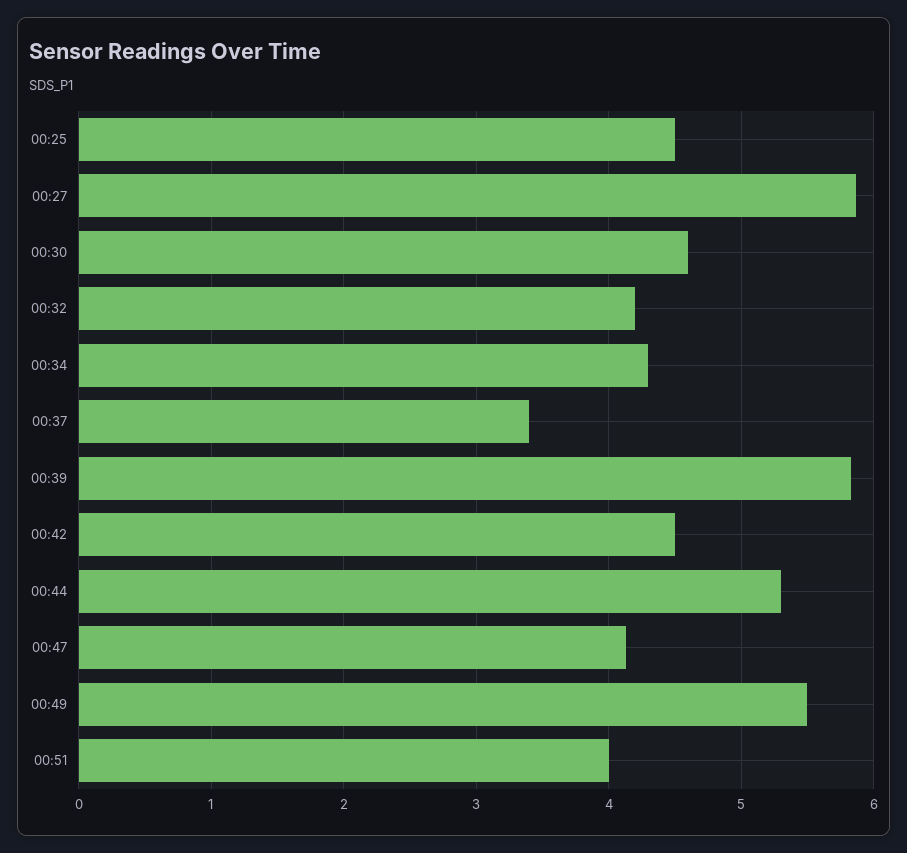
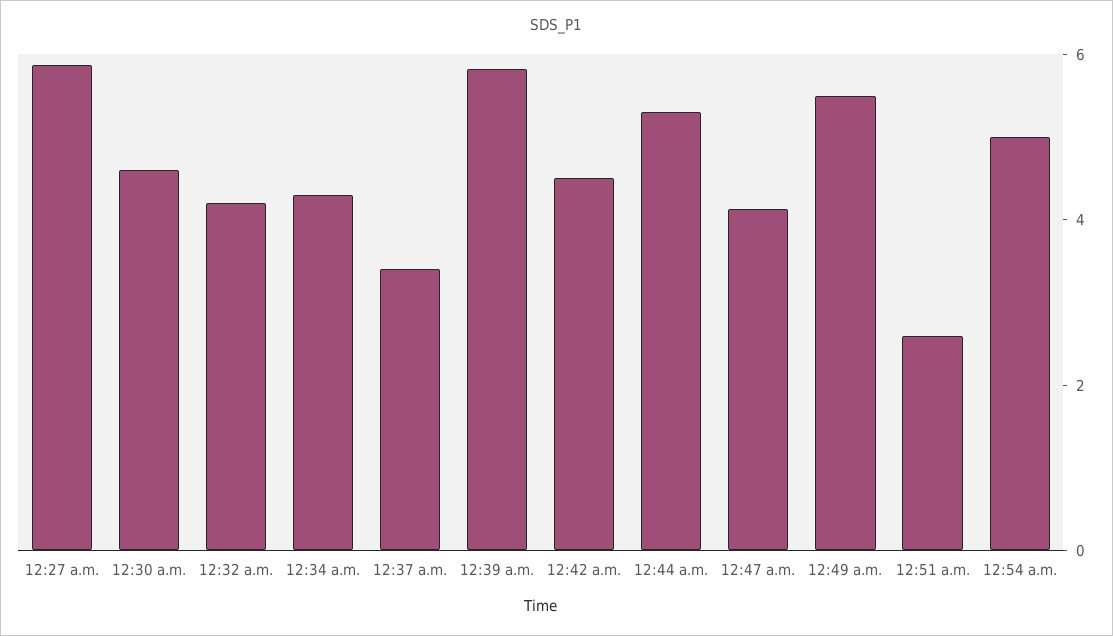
00:25: 4.5 -> none
00:51: 4 -> 2.5
12:54 a.m.: none -> 5

